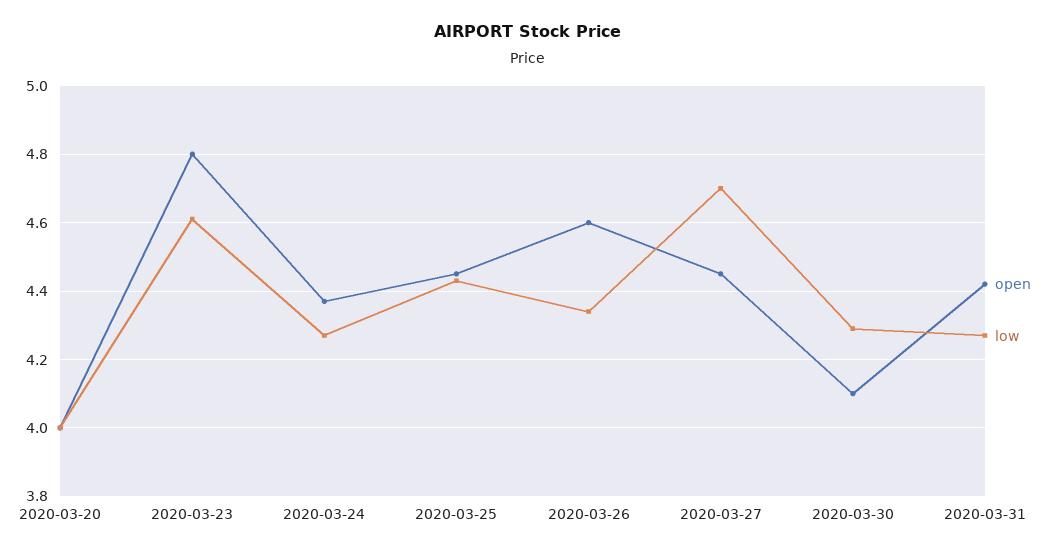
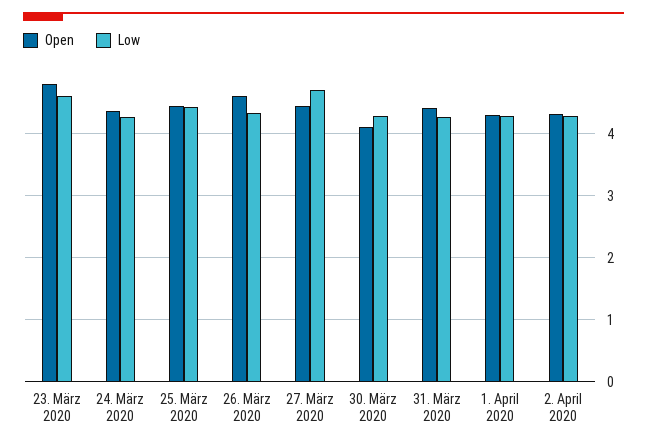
open, 2020-03-20: 4 -> none
low, 2020-03-20: 4 -> none
open, 1. April 2020: none -> 4.3
low, 1. April 2020: none -> 4.3
open, 2. April 2020: none -> 4.3
low, 2. April 2020: none -> 4.3

